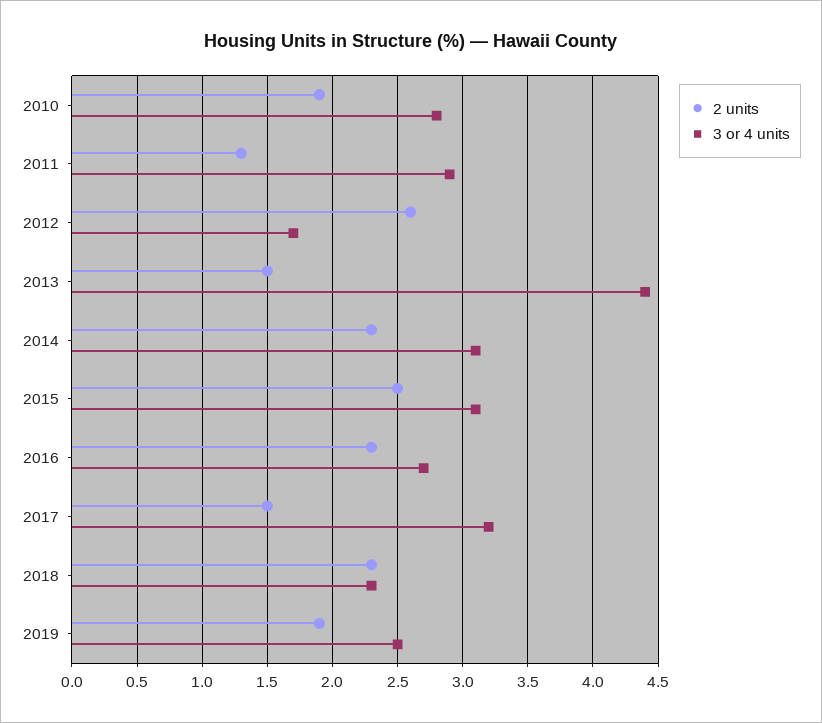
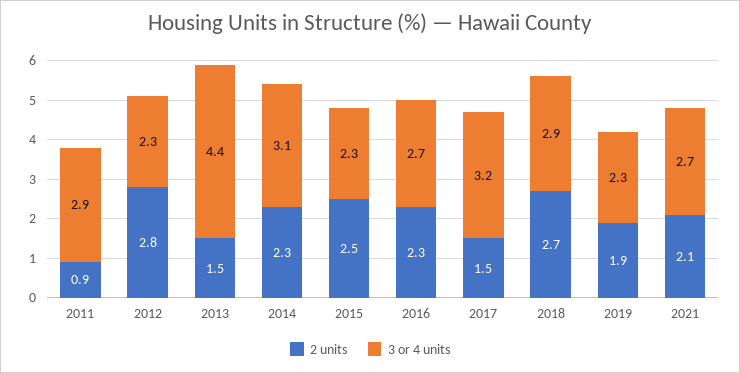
2 units, 2010: 1.9 -> none
3 or 4 units, 2010: 2.8 -> none
2 units, 2011: 1.3 -> 0.9
2 units, 2012: 2.6 -> 2.8
3 or 4 units, 2012: 1.7 -> 2.3
3 or 4 units, 2015: 3.1 -> 2.3
2 units, 2018: 2.3 -> 2.7
3 or 4 units, 2018: 2.3 -> 2.9
3 or 4 units, 2019: 2.5 -> 2.3
2 units, 2021: none -> 2.1
3 or 4 units, 2021: none -> 2.7

